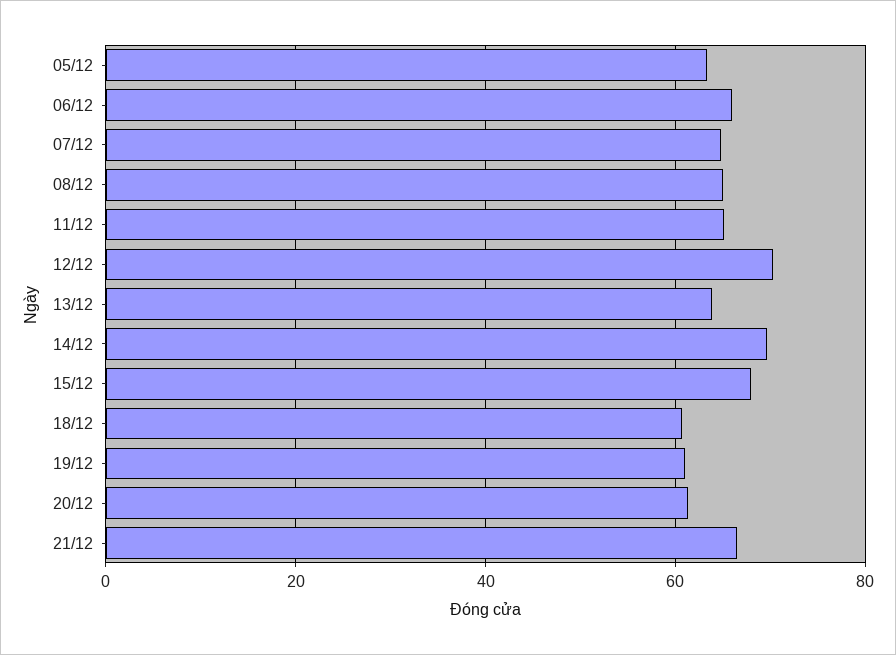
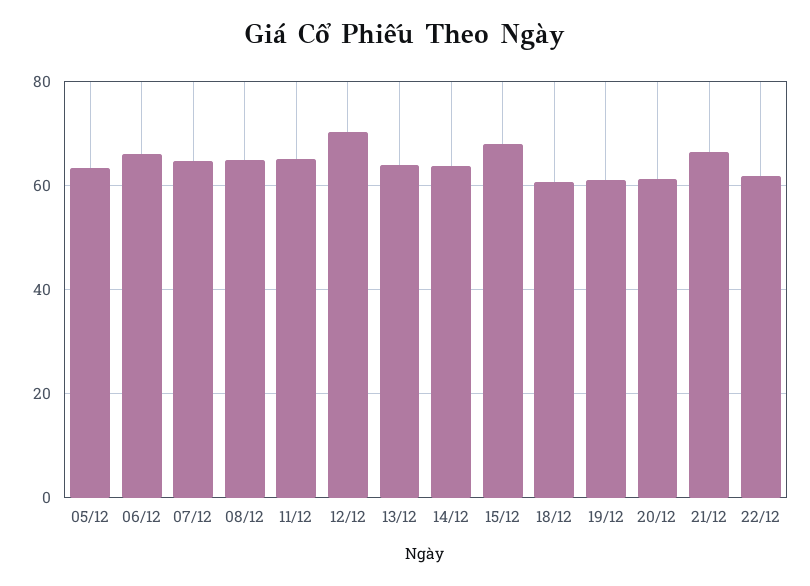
14/12: 70 -> 64
22/12: none -> 62

